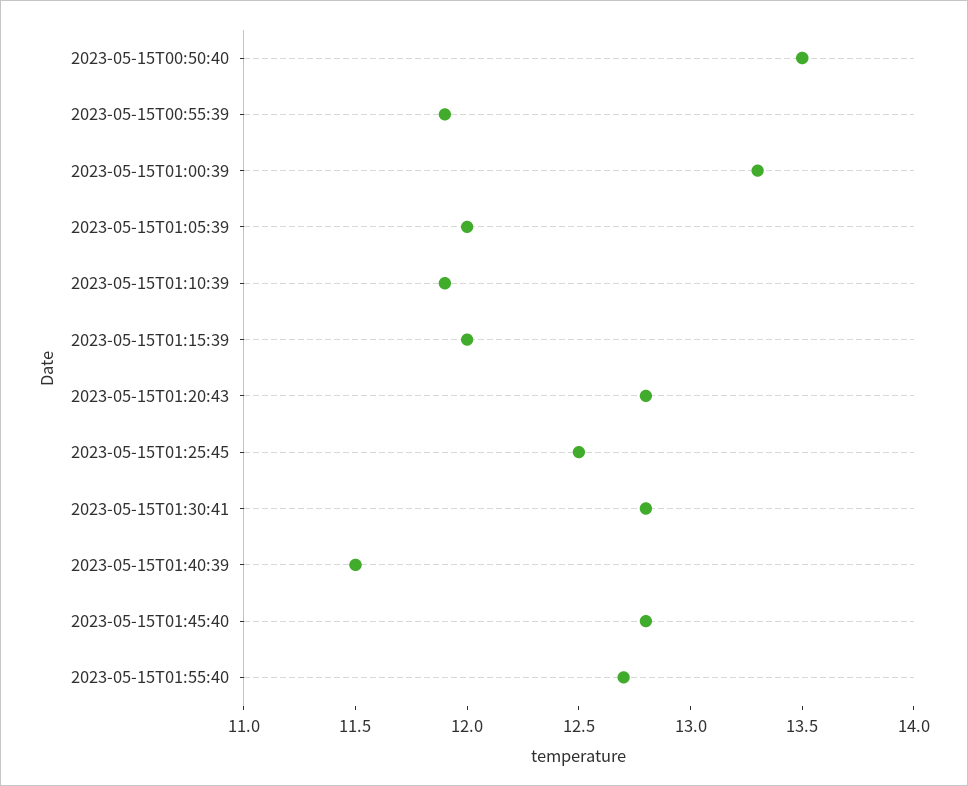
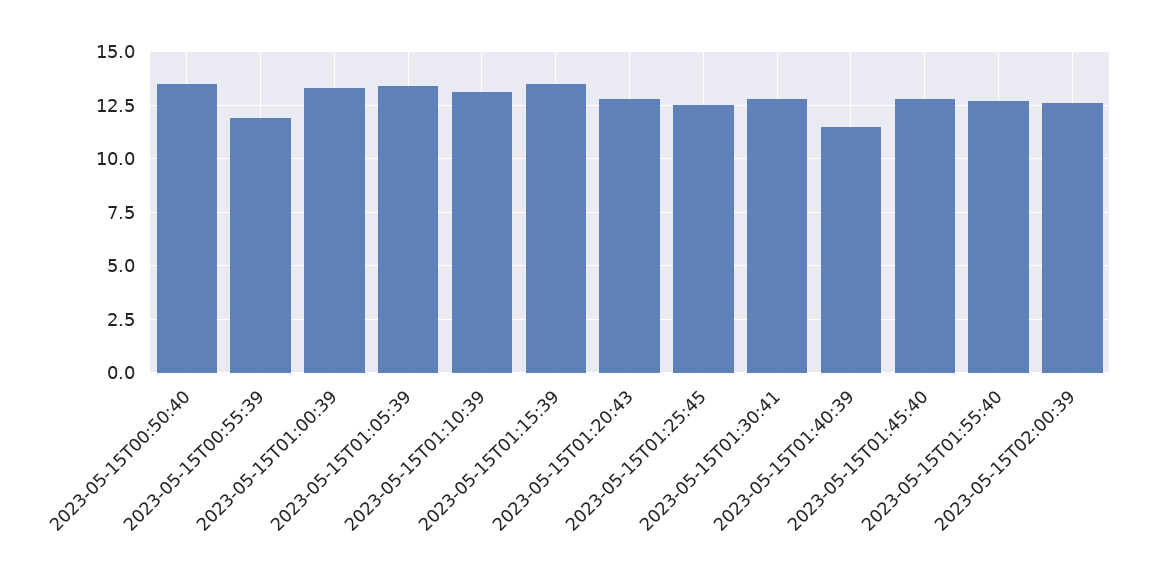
2023-05-15T01:05:39: 12 -> 13.5
2023-05-15T01:10:39: 11.9 -> 13
2023-05-15T01:15:39: 12 -> 13.5
2023-05-15T02:00:39: none -> 12.5

